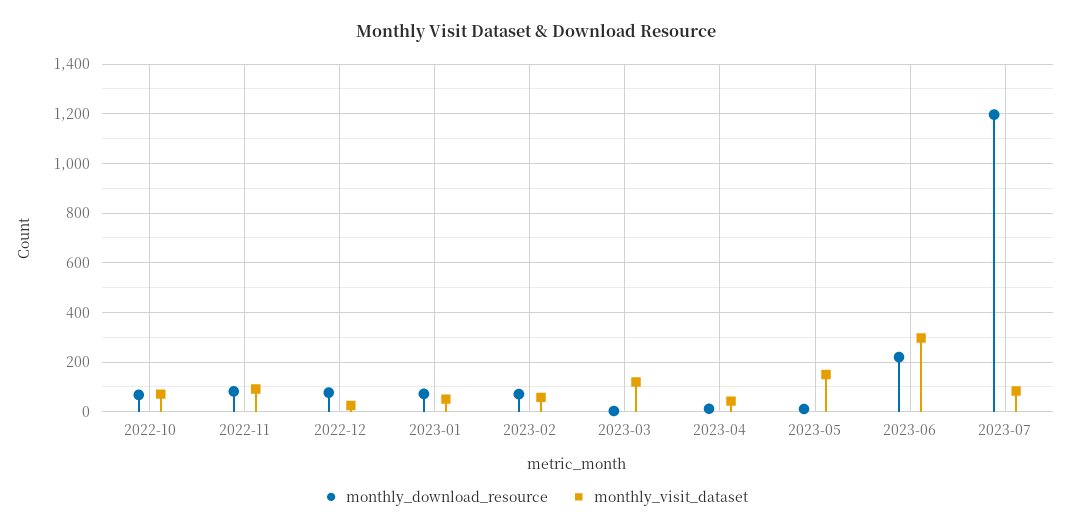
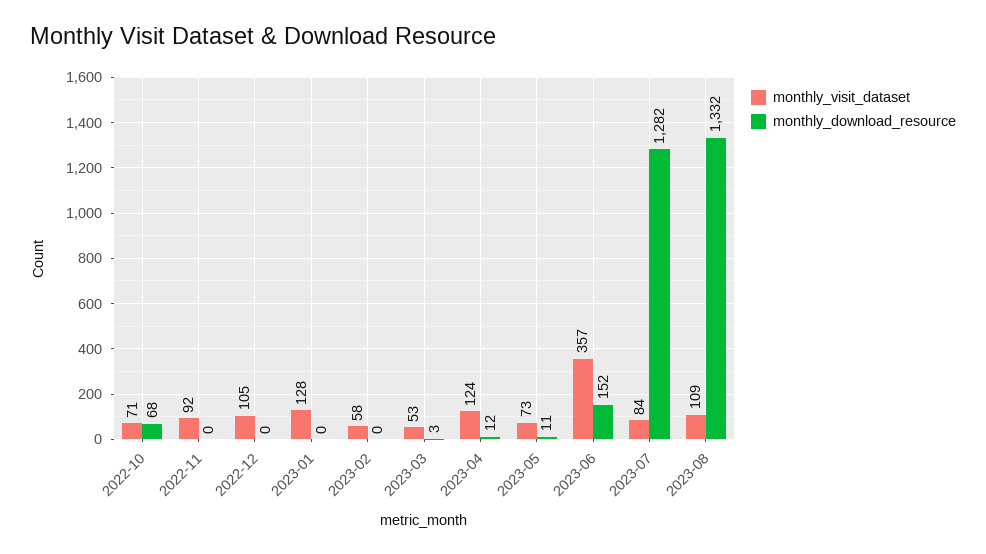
monthly_download_resource, 2022-11: 75 -> 0
monthly_download_resource, 2022-12: 75 -> 0
monthly_visit_dataset, 2022-12: 25 -> 105
monthly_download_resource, 2023-01: 75 -> 0
monthly_visit_dataset, 2023-01: 50 -> 128
monthly_download_resource, 2023-02: 75 -> 0
monthly_visit_dataset, 2023-03: 125 -> 53
monthly_visit_dataset, 2023-04: 50 -> 124
monthly_visit_dataset, 2023-05: 150 -> 73
monthly_download_resource, 2023-06: 225 -> 152
monthly_visit_dataset, 2023-06: 300 -> 357
monthly_download_resource, 2023-07: 1200 -> 1282
monthly_visit_dataset, 2023-08: none -> 109
monthly_download_resource, 2023-08: none -> 1332

